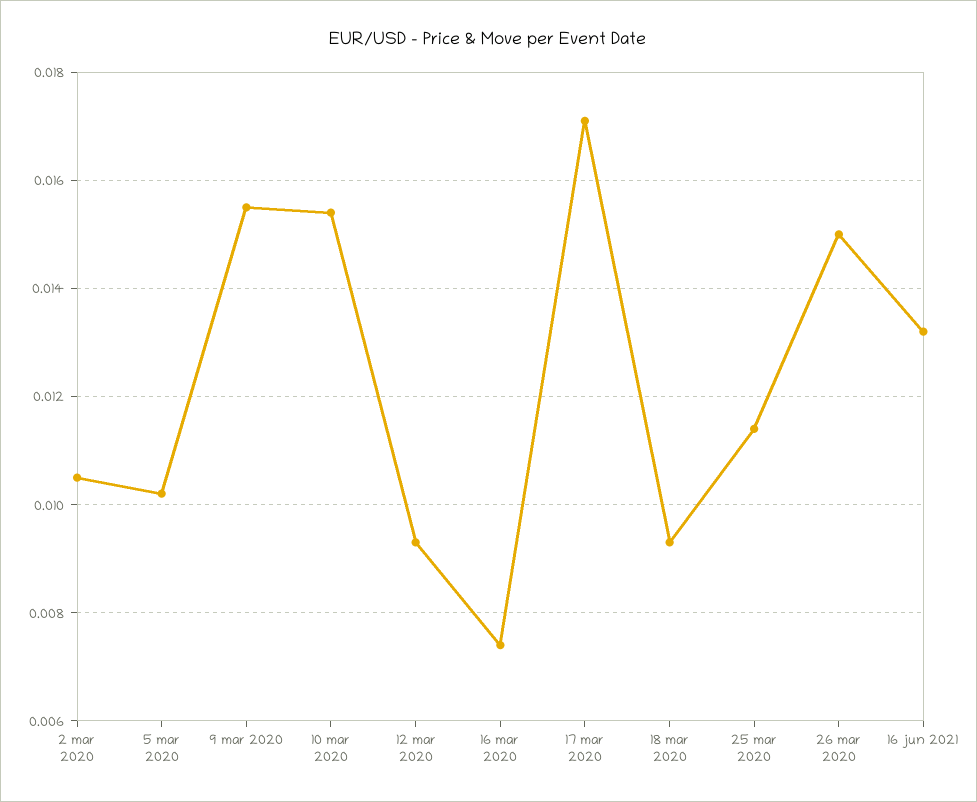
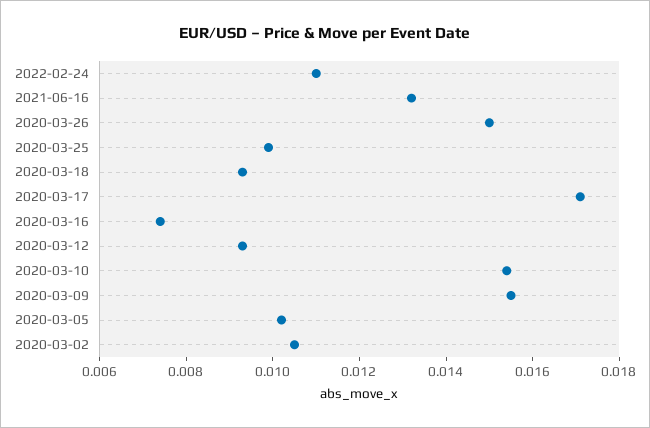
25 mar 2020: 0.0115 -> 0.01
2022-02-24: none -> 0.011

